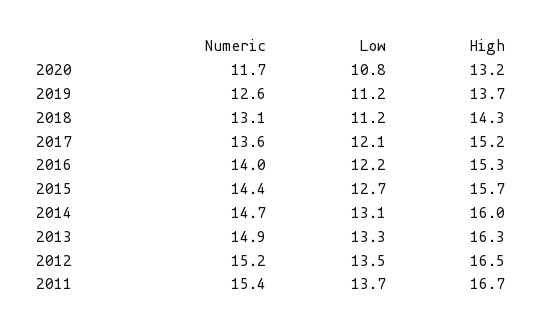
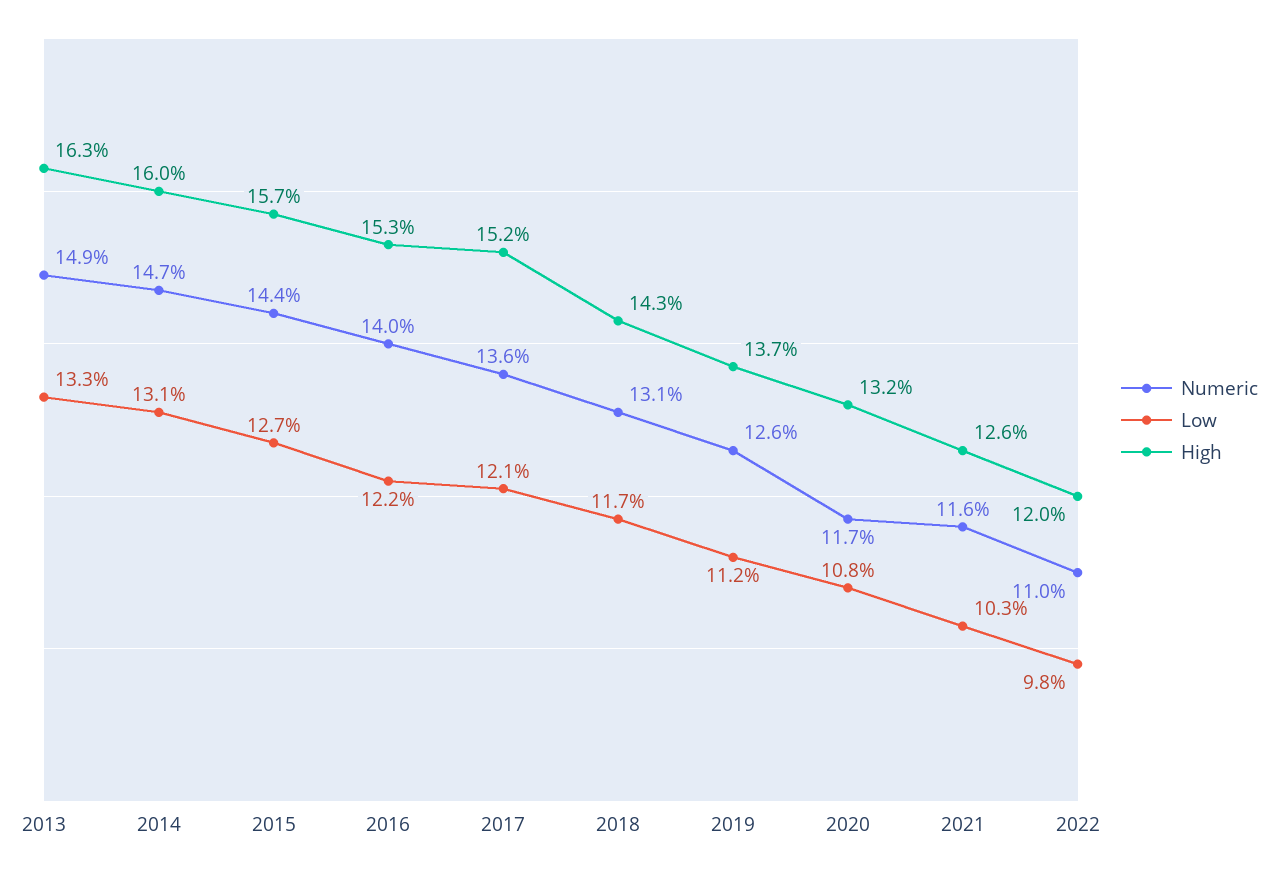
Low, 2018: 11.2 -> 11.7
Numeric, 2012: 15.2 -> none
Low, 2012: 13.5 -> none
High, 2012: 16.5 -> none
Numeric, 2011: 15.4 -> none
Low, 2011: 13.7 -> none
High, 2011: 16.7 -> none
Numeric, 2021: none -> 11.6
Low, 2021: none -> 10.3
High, 2021: none -> 12.6
Numeric, 2022: none -> 11
Low, 2022: none -> 9.8
High, 2022: none -> 12

